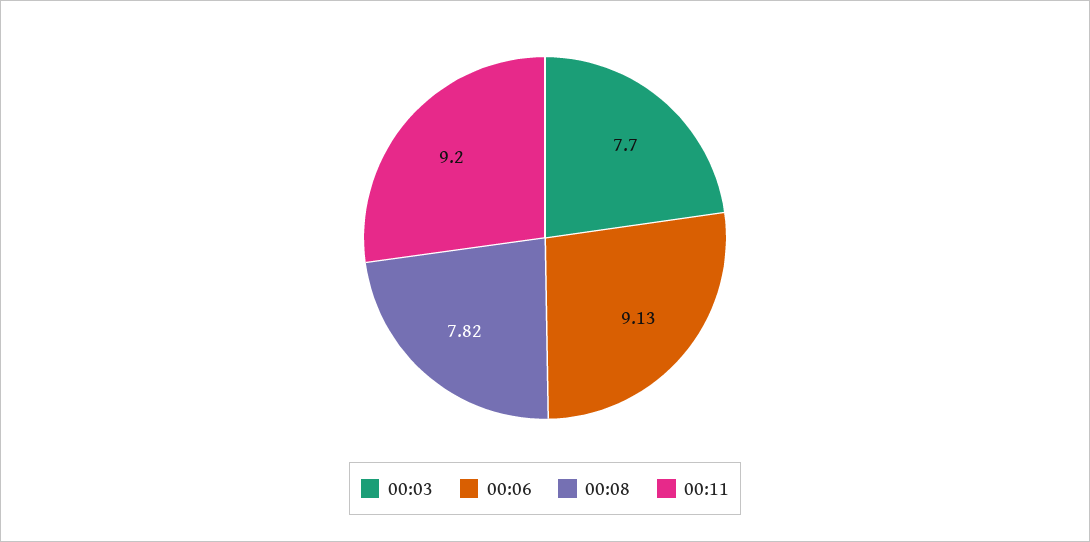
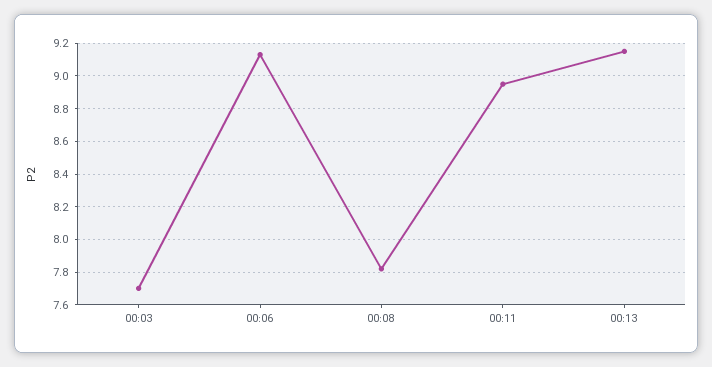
00:11: 9.2 -> 8.95
00:13: none -> 9.15

